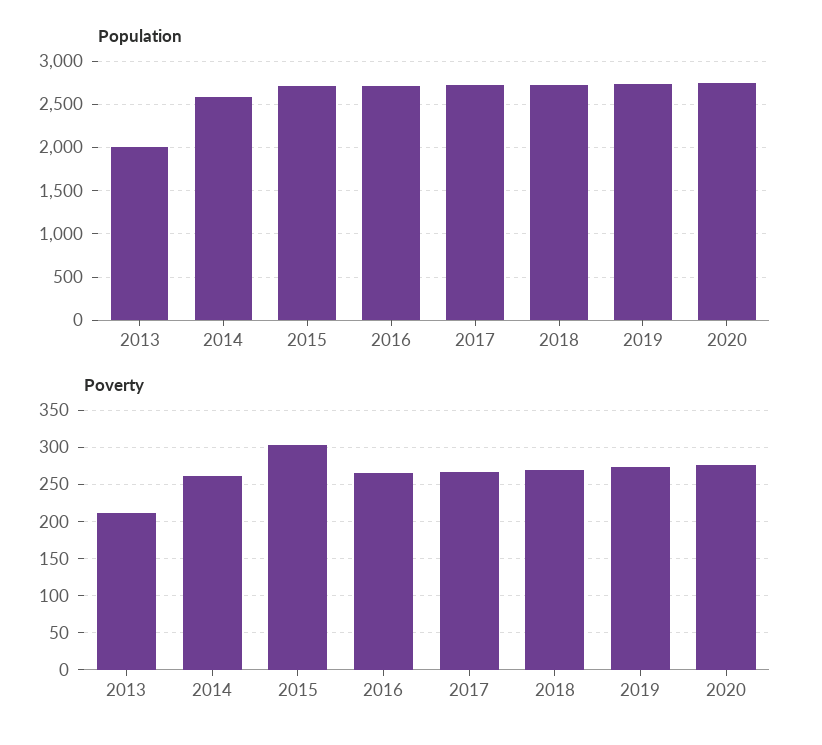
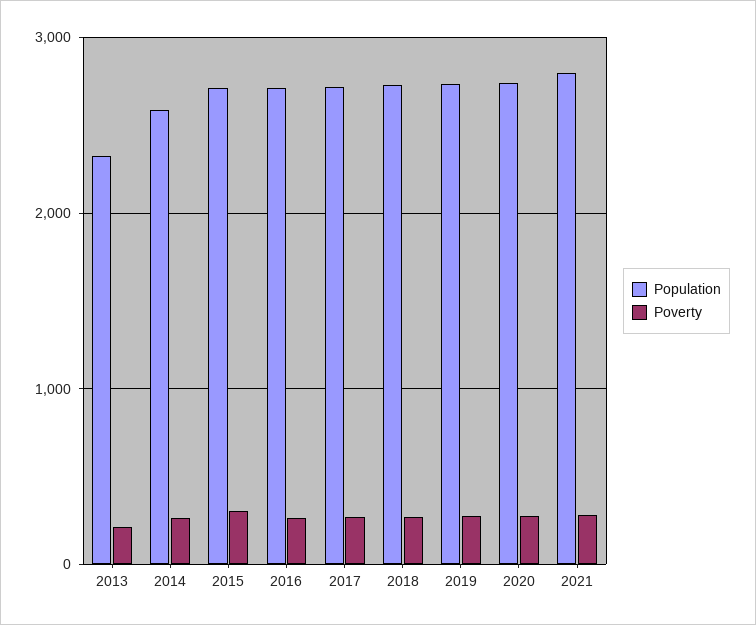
Population, 2013: 2000 -> 2300
Population, 2021: none -> 2800
Poverty, 2021: none -> 300

